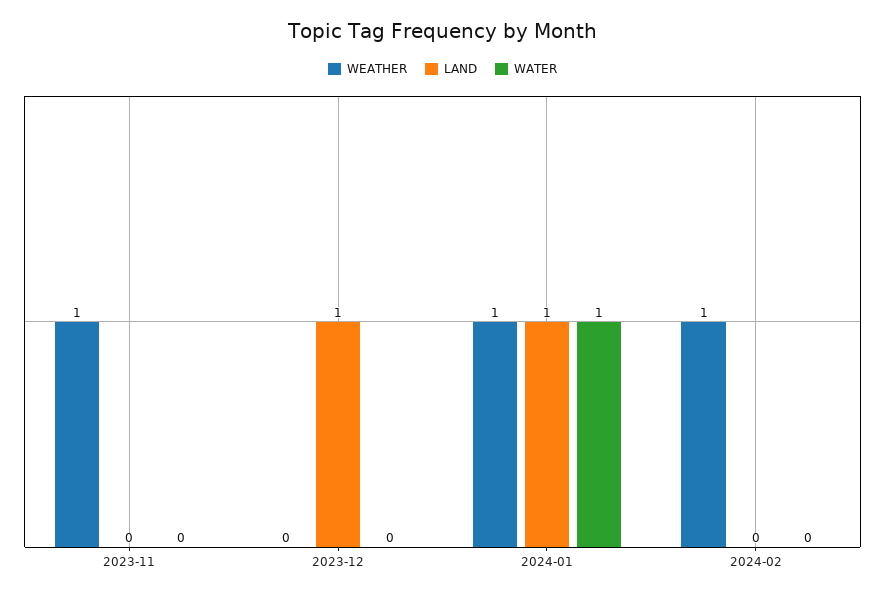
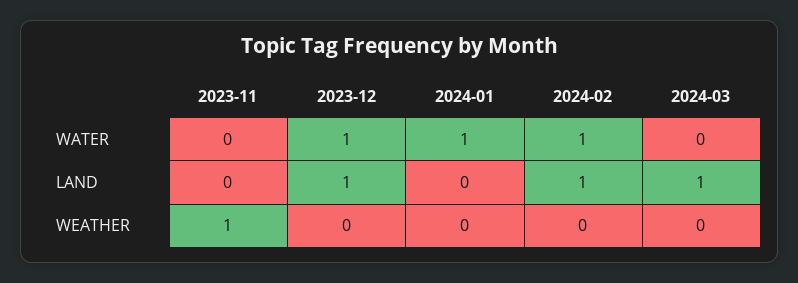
WATER, 2023-12: 0 -> 1
WEATHER, 2024-01: 1 -> 0
LAND, 2024-01: 1 -> 0
WEATHER, 2024-02: 1 -> 0
LAND, 2024-02: 0 -> 1
WATER, 2024-02: 0 -> 1
WATER, 2024-03: none -> 0
LAND, 2024-03: none -> 1
WEATHER, 2024-03: none -> 0

